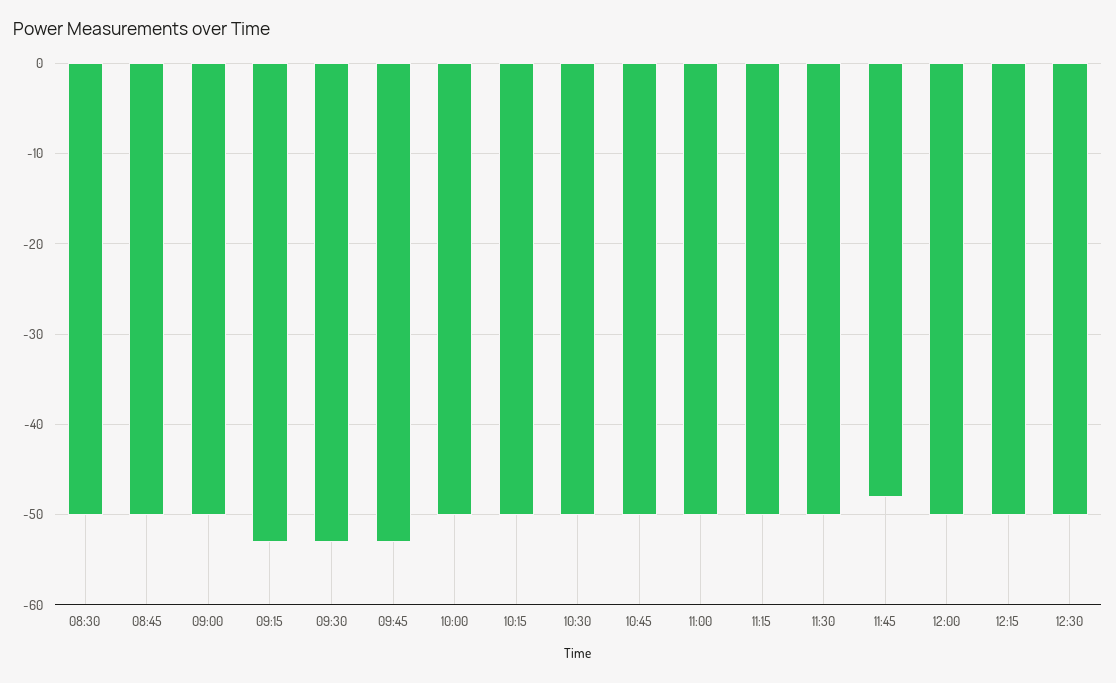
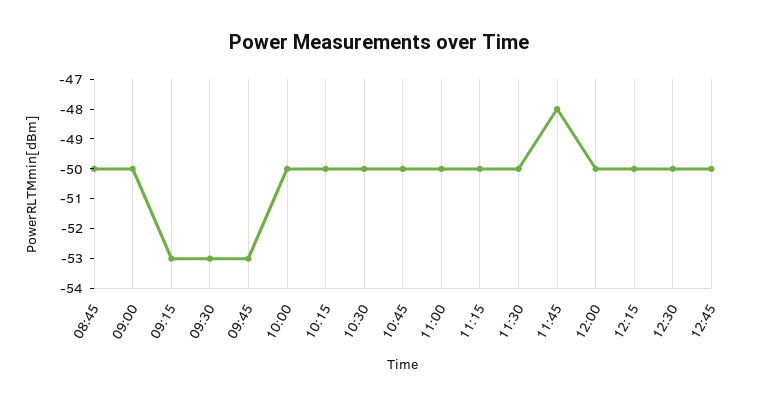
08:30: -50 -> none
12:45: none -> -50

